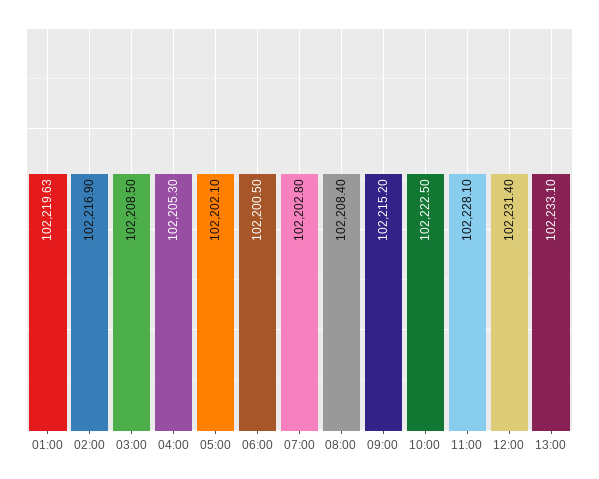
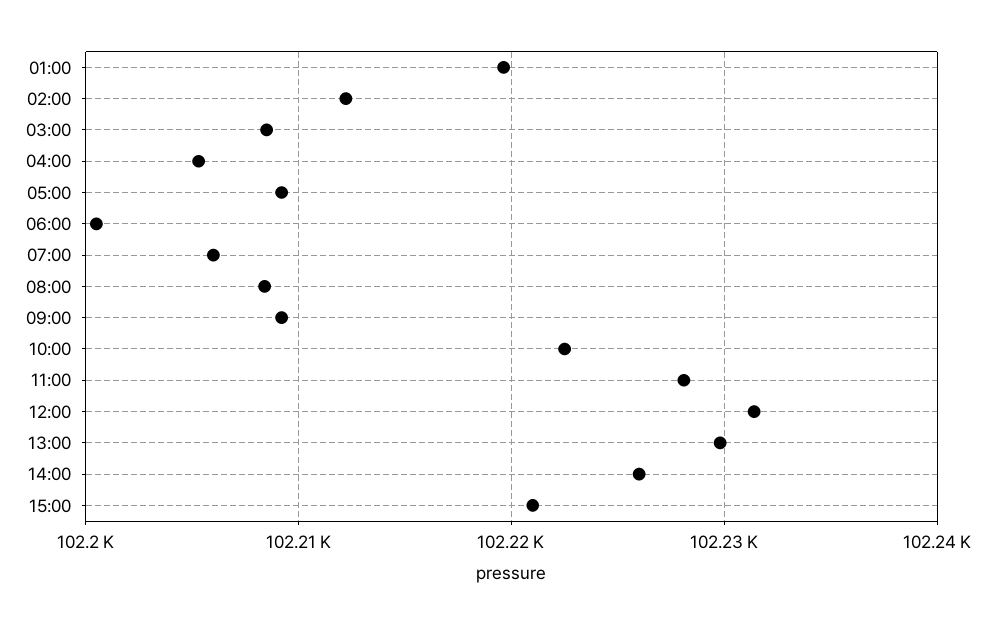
02:00: 102216.9 -> 102212
05:00: 102202.1 -> 102209
07:00: 102202.8 -> 102206
09:00: 102215.2 -> 102209
13:00: 102233.1 -> 102230
14:00: none -> 102226
15:00: none -> 102221

